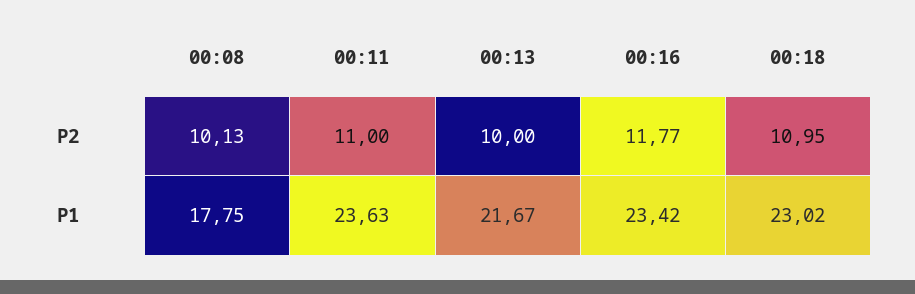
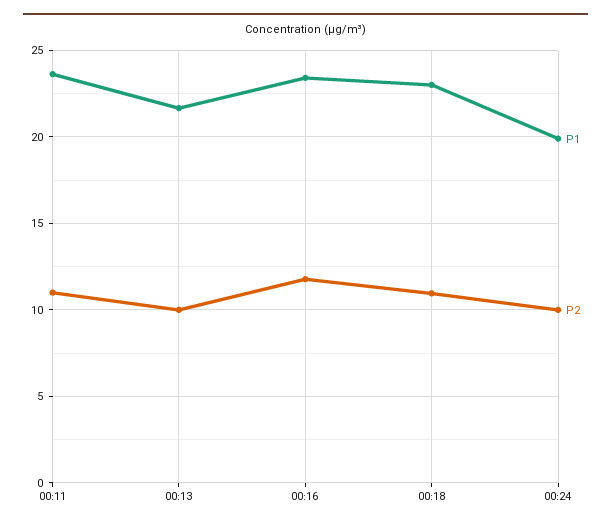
P2, 00:08: 10.13 -> none
P1, 00:08: 17.75 -> none
P1, 00:24: none -> 20
P2, 00:24: none -> 10

